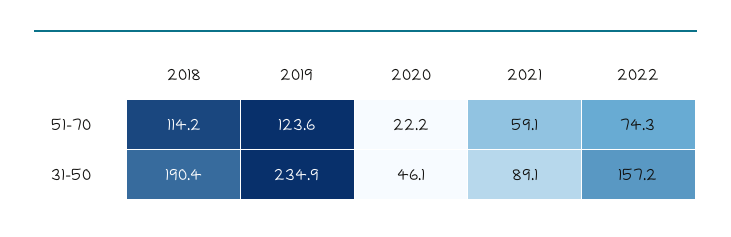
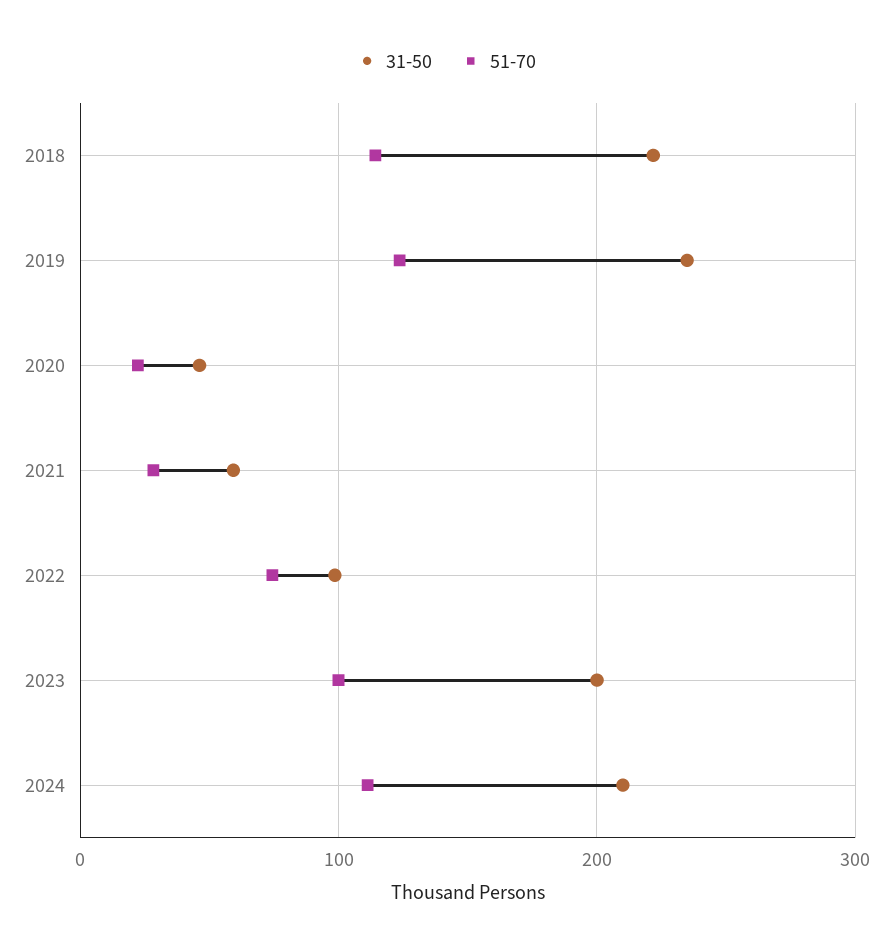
51-70, 2021: 59.1 -> 30
31-50, 2018: 190.4 -> 220
31-50, 2021: 89.1 -> 60
31-50, 2022: 157.2 -> 100
31-50, 2023: none -> 200
51-70, 2023: none -> 100
31-50, 2024: none -> 210
51-70, 2024: none -> 110

